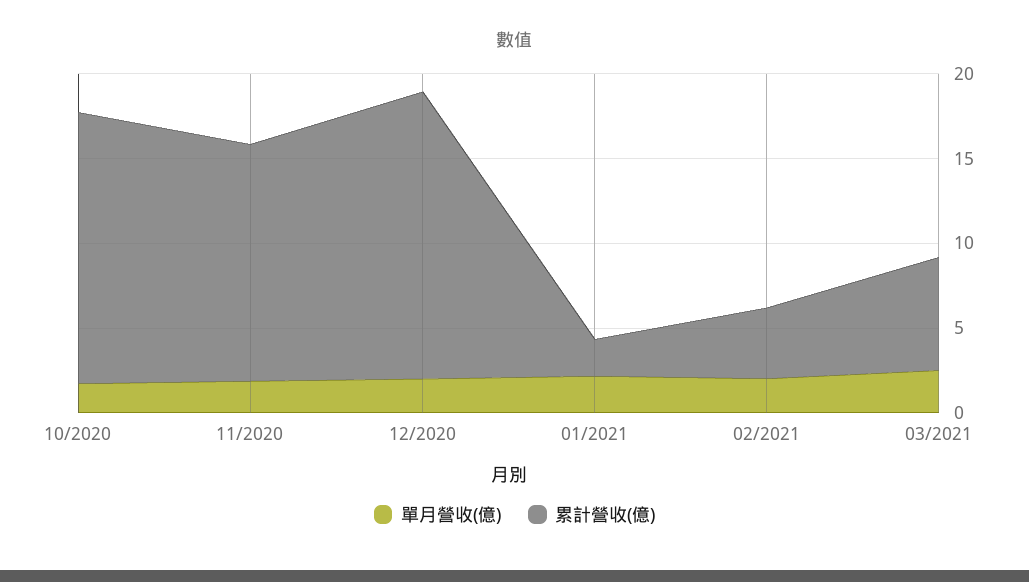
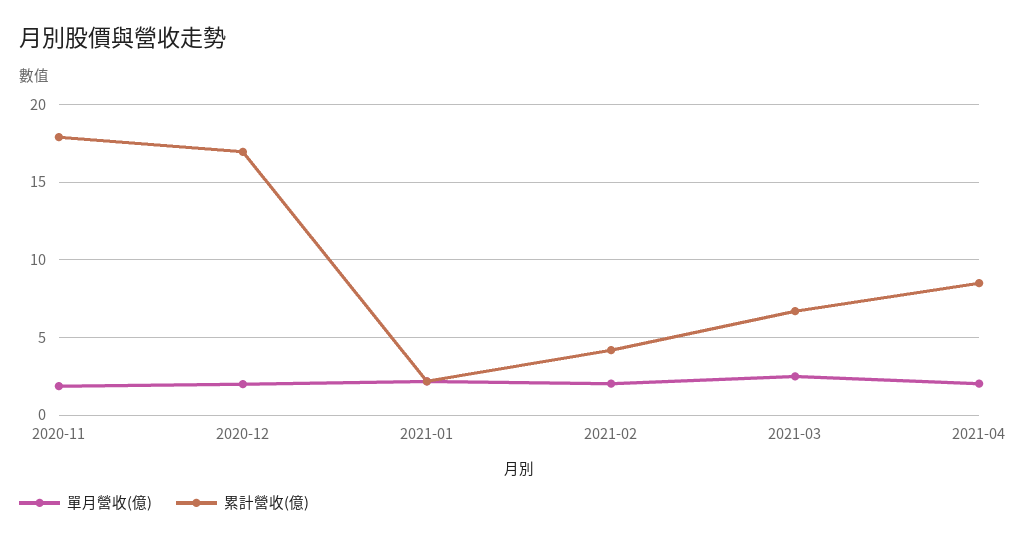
單月營收(億), 10/2020: 2 -> none
累計營收(億), 10/2020: 16 -> none
累計營收(億), 11/2020: 14 -> 18
單月營收(億), 2021-04: none -> 2
累計營收(億), 2021-04: none -> 8.5

